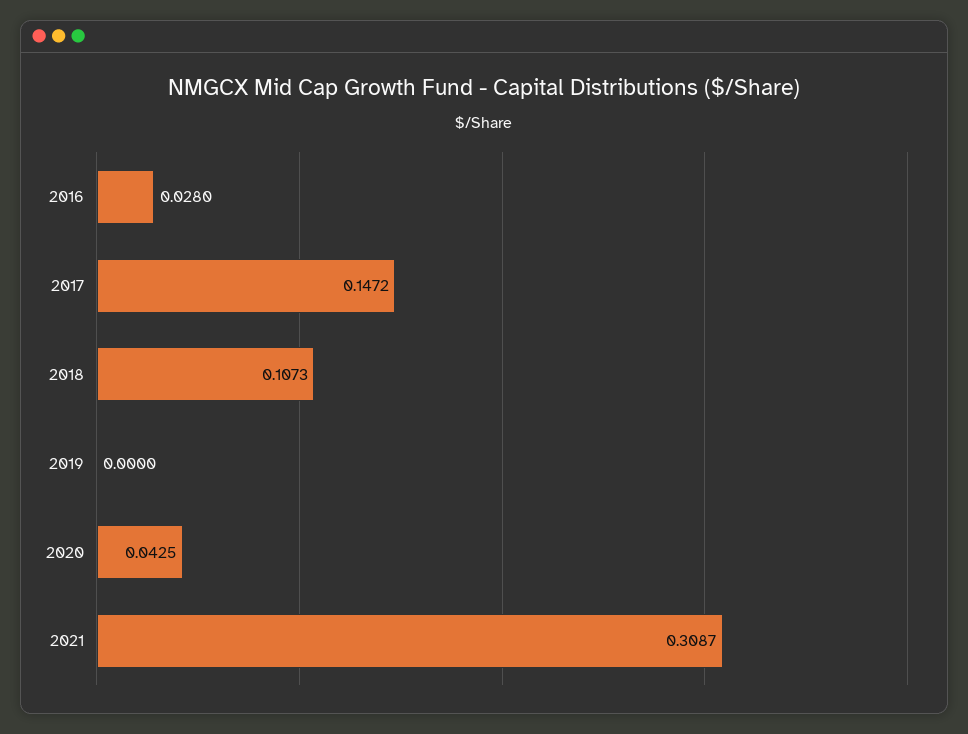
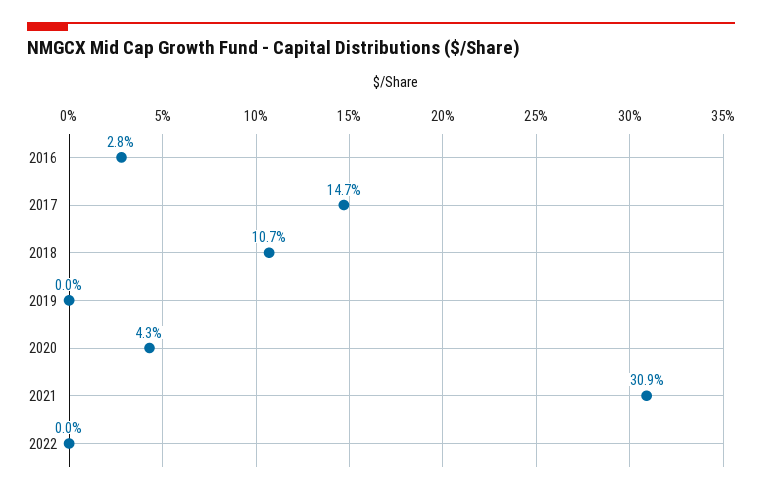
2022: none -> 0

